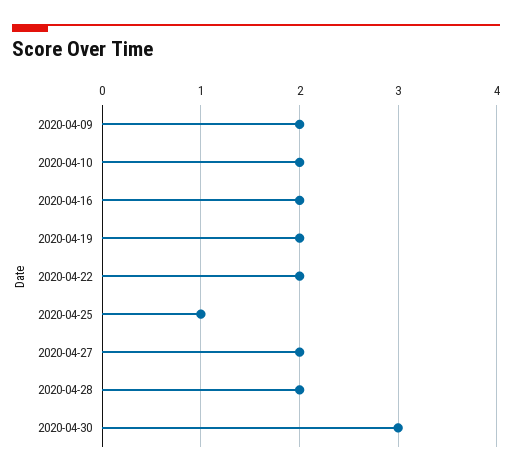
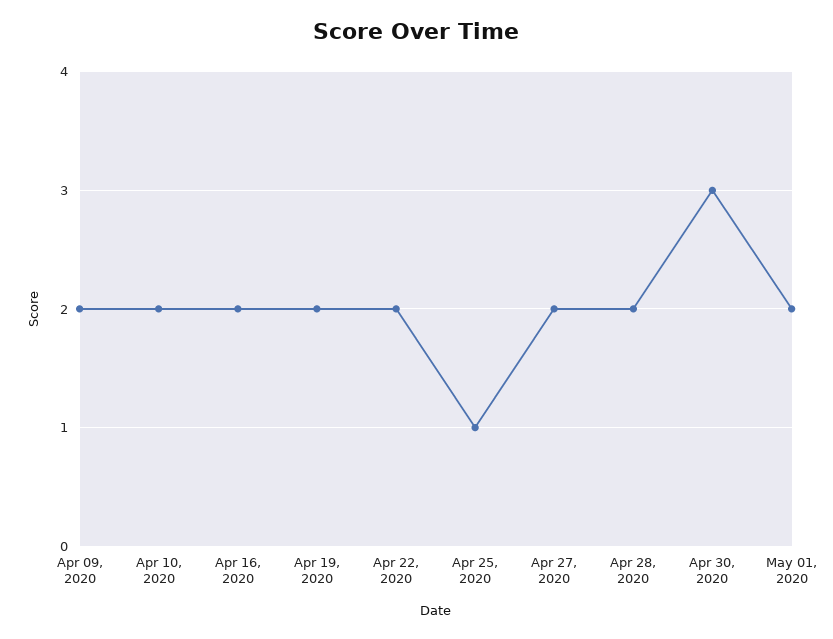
May 01, 2020: none -> 2

